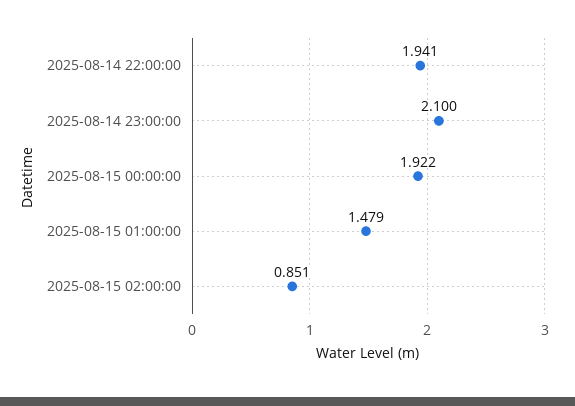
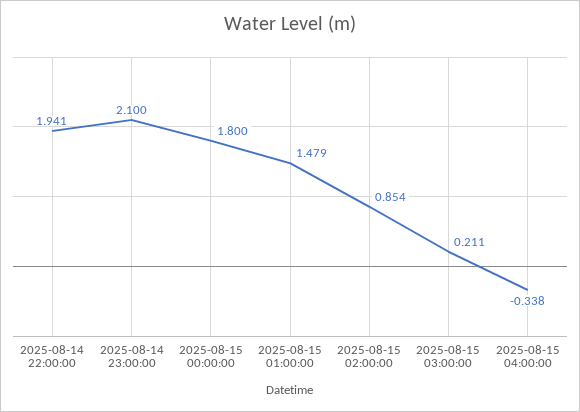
2025-08-15 00:00:00: 1.922 -> 1.8
2025-08-15 02:00:00: 0.851 -> 0.854
2025-08-15 03:00:00: none -> 0.211
2025-08-15 04:00:00: none -> -0.338

